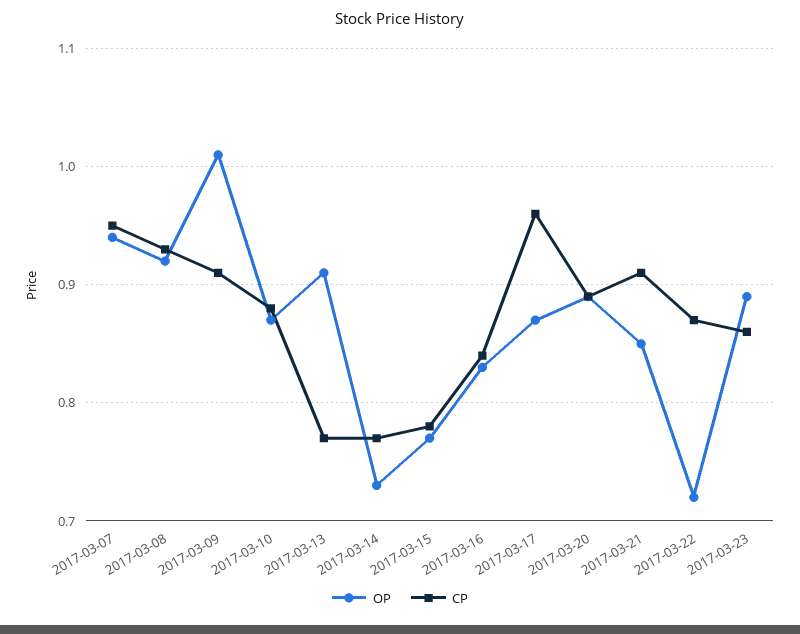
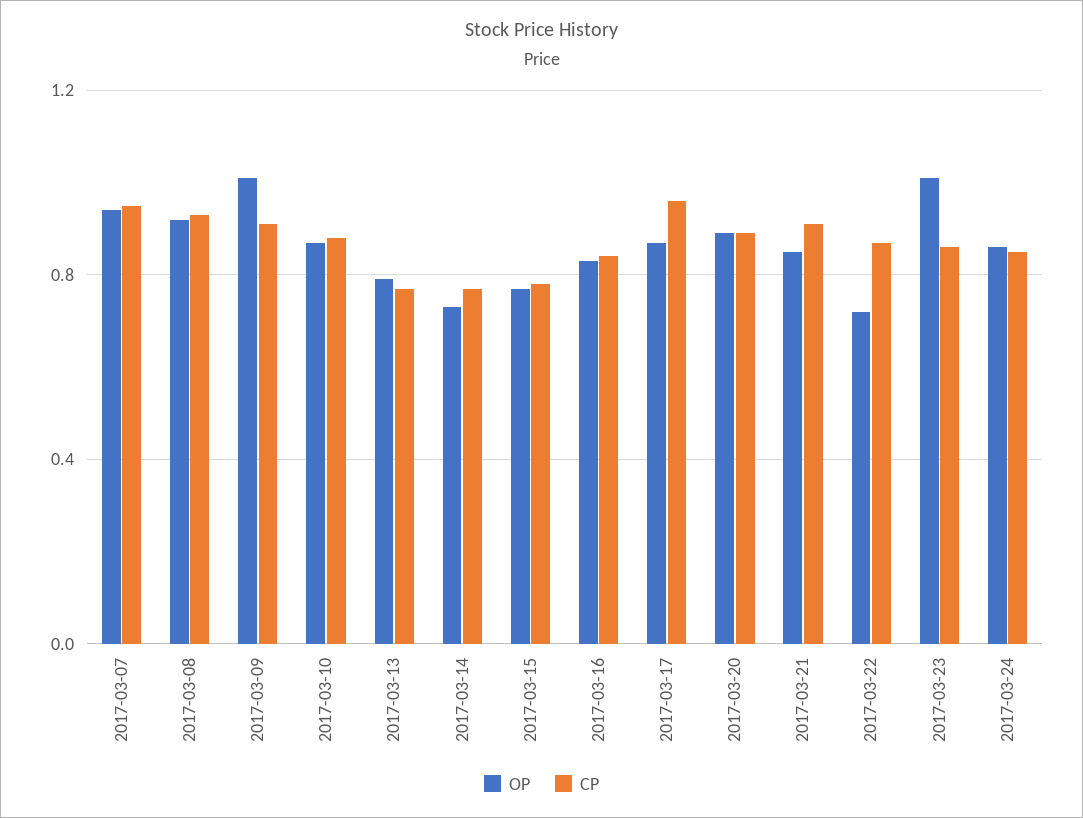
OP, 2017-03-13: 0.91 -> 0.8
OP, 2017-03-23: 0.89 -> 1
OP, 2017-03-24: none -> 0.85
CP, 2017-03-24: none -> 0.85

